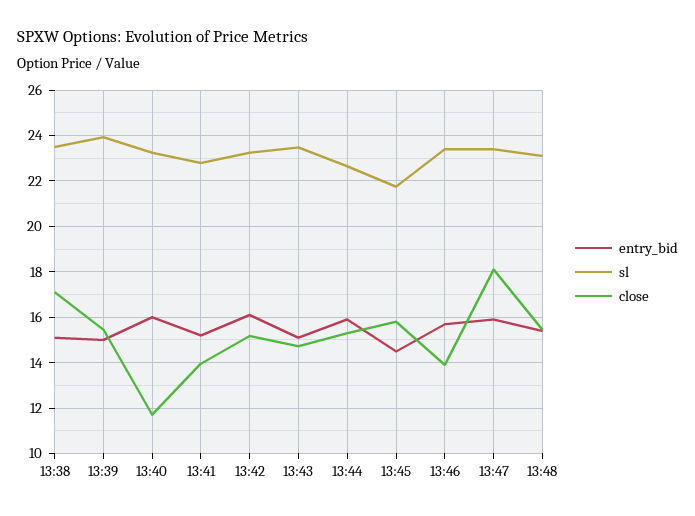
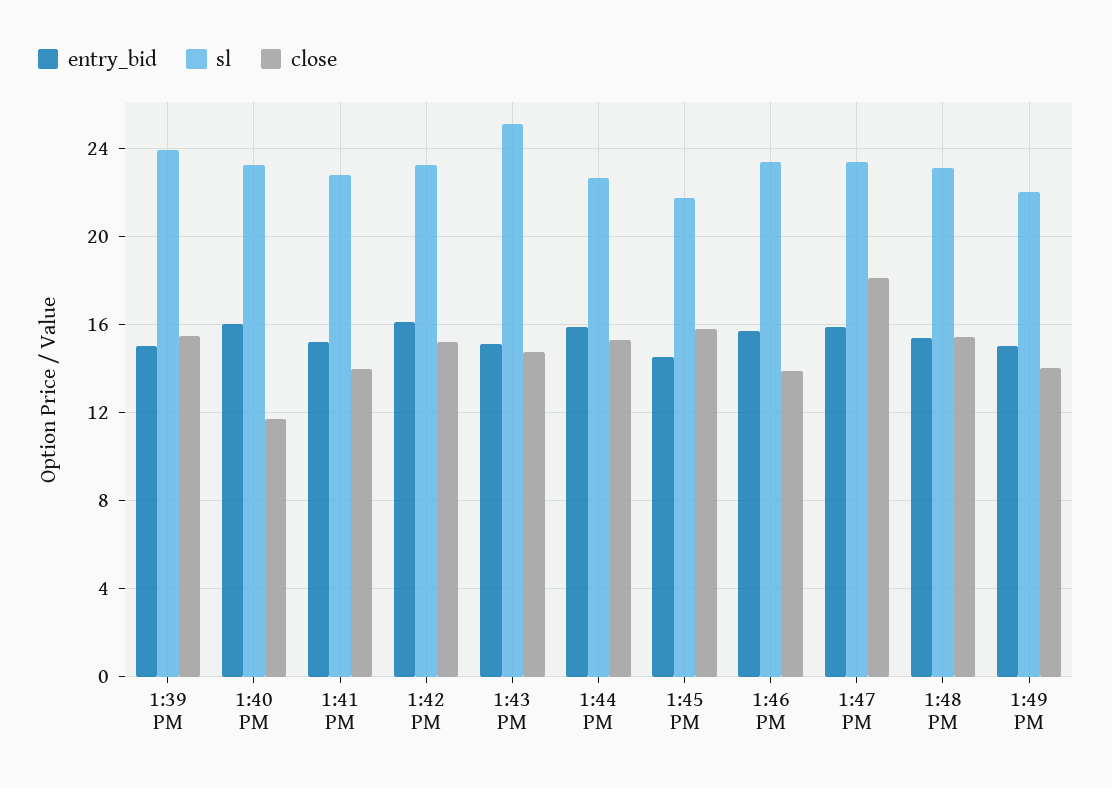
entry_bid, 13:38: 15 -> none
sl, 13:38: 23.5 -> none
close, 13:38: 17 -> none
sl, 13:43: 23.5 -> 25
entry_bid, 1:49 PM: none -> 15
sl, 1:49 PM: none -> 22
close, 1:49 PM: none -> 14

